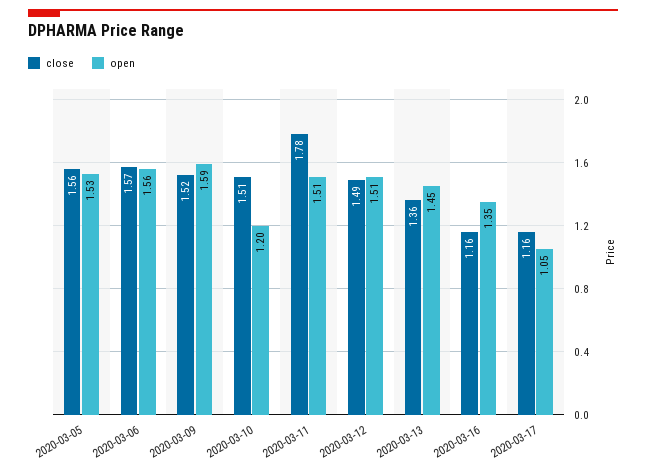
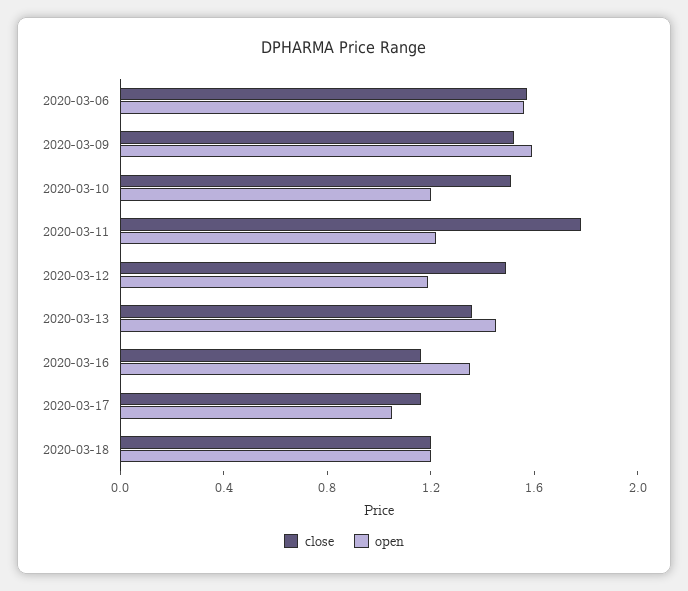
close, 2020-03-05: 1.56 -> none
open, 2020-03-05: 1.53 -> none
open, 2020-03-11: 1.51 -> 1.2
open, 2020-03-12: 1.51 -> 1.2
close, 2020-03-18: none -> 1.2
open, 2020-03-18: none -> 1.2

